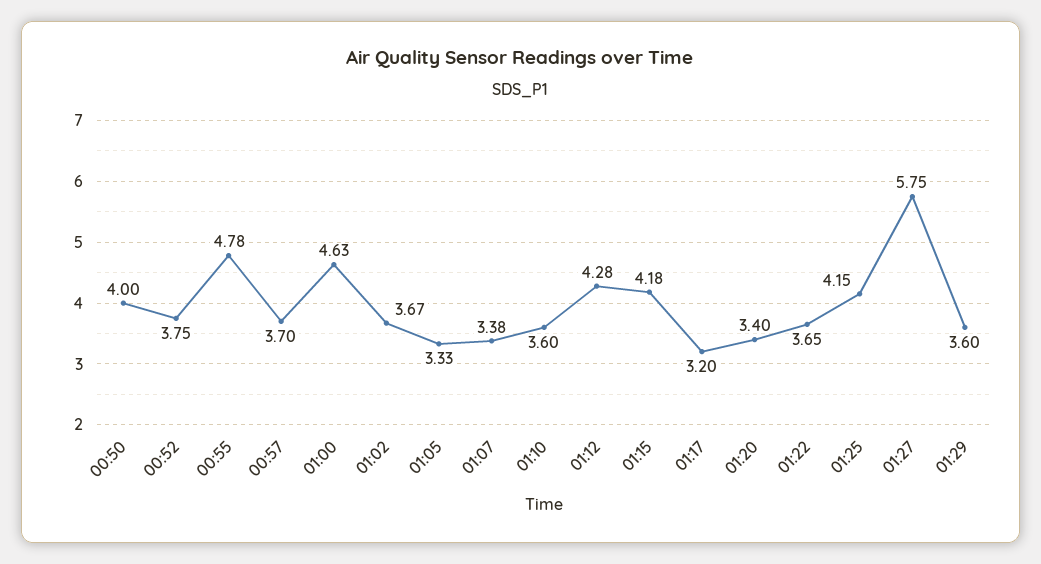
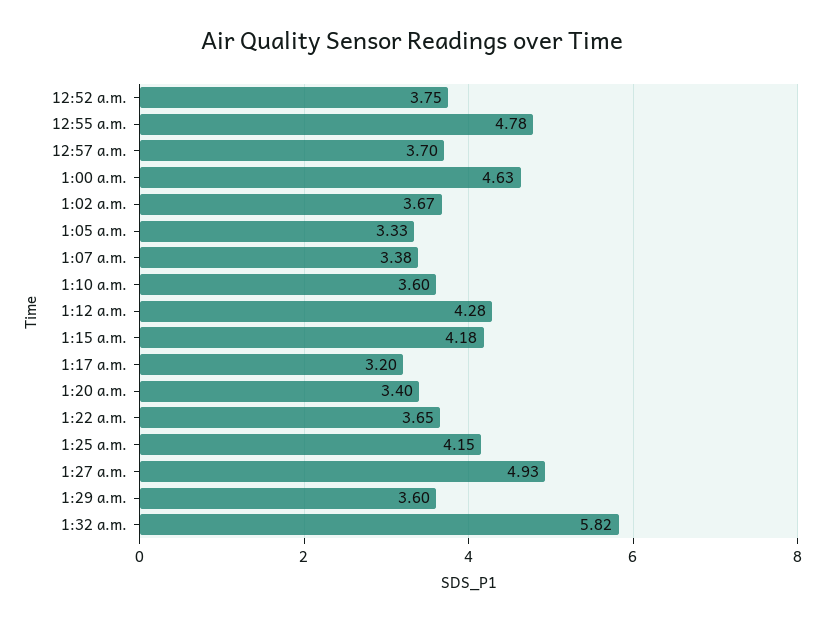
00:50: 4 -> none
01:27: 5.75 -> 4.93
1:32 a.m.: none -> 5.82

